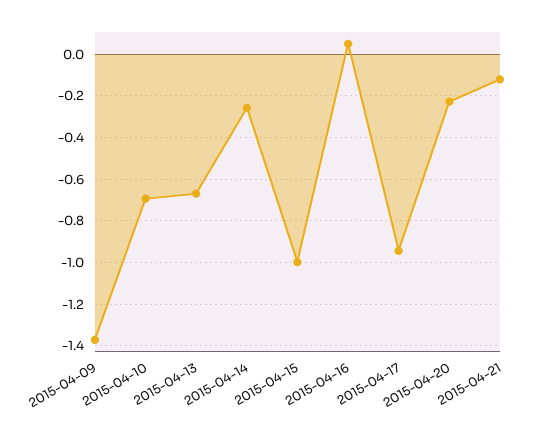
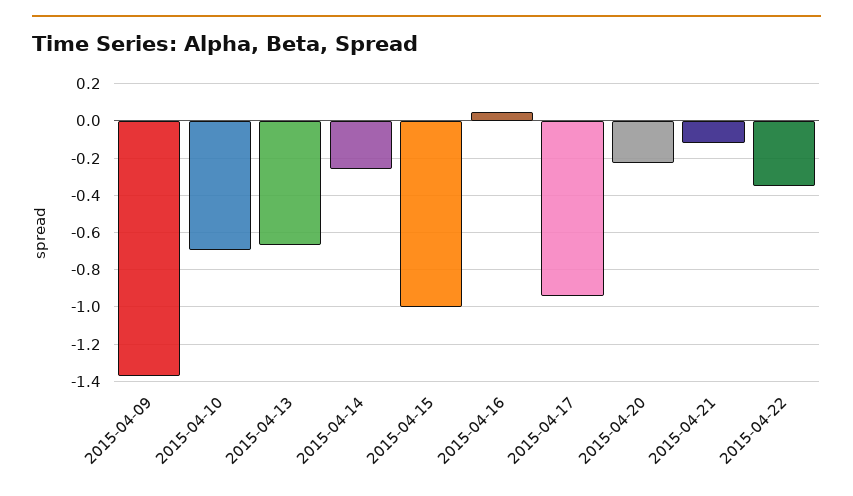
2015-04-22: none -> -0.35

